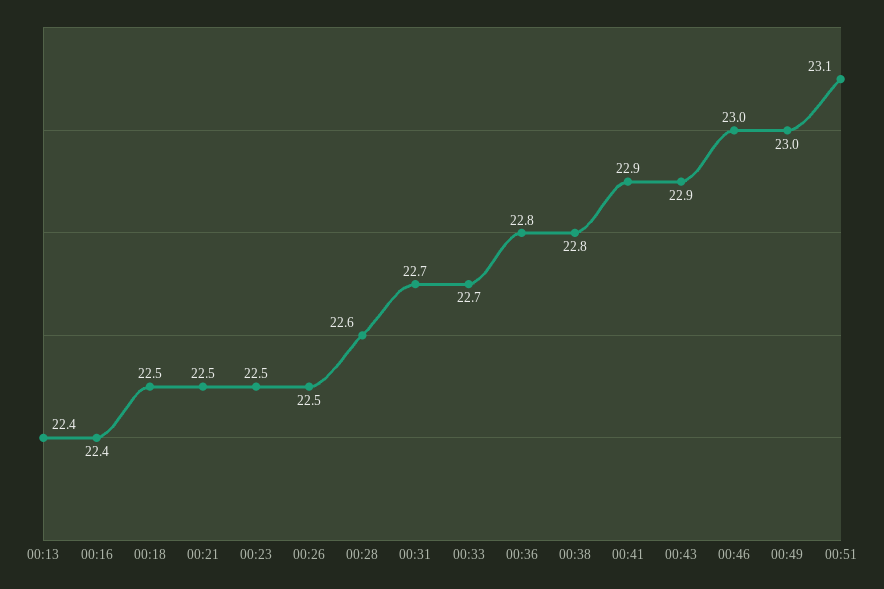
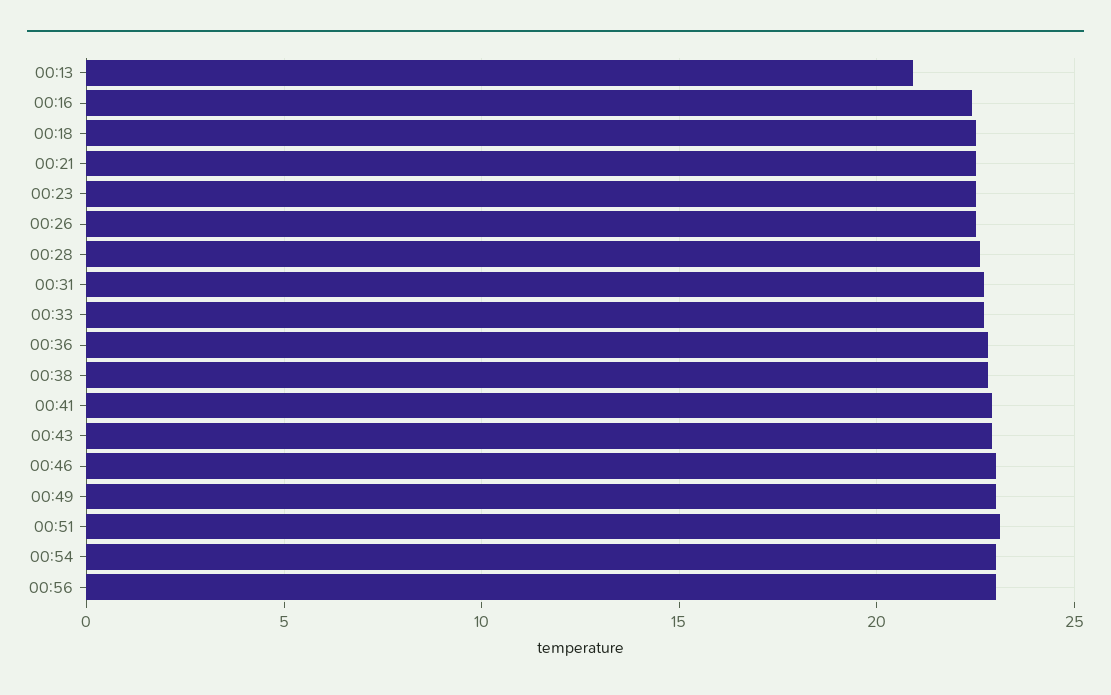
00:13: 22.4 -> 21
00:54: none -> 23
00:56: none -> 23

